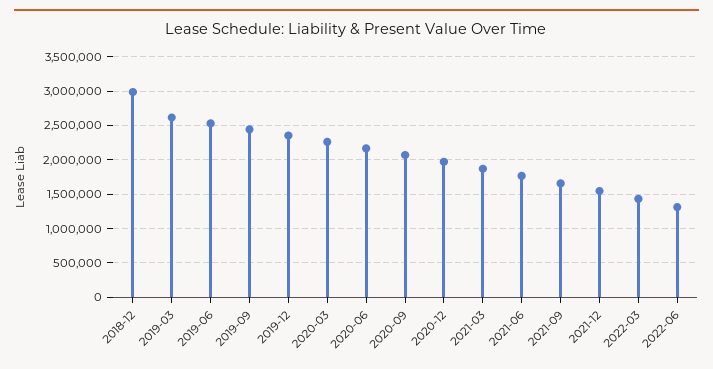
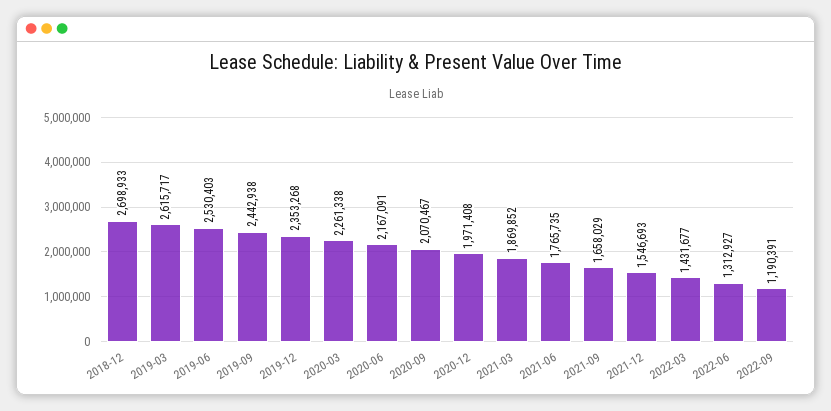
2018-12: 3000000 -> 2698933
2022-09: none -> 1190391

